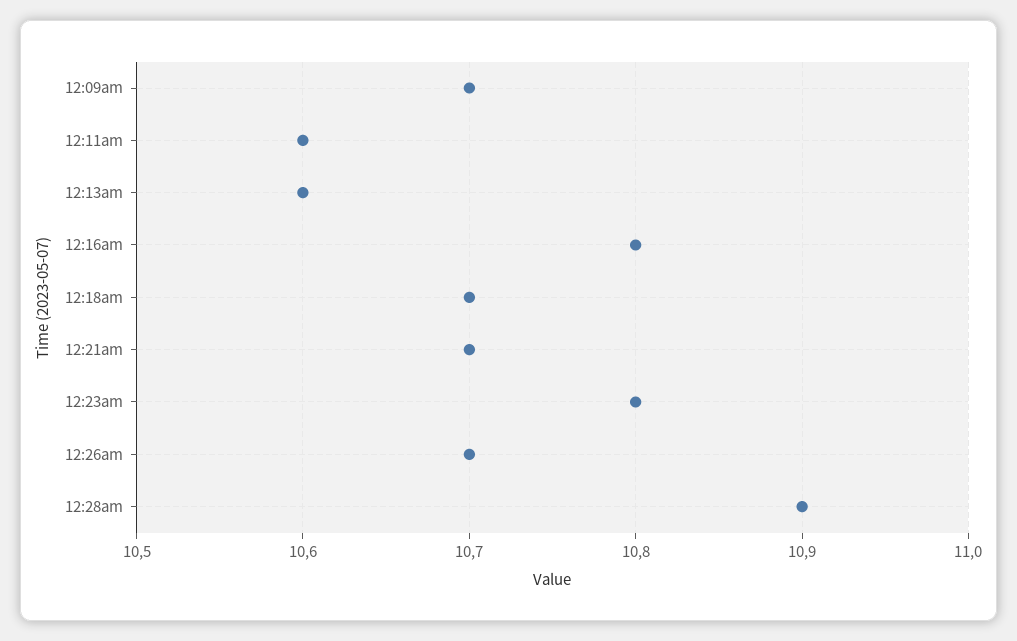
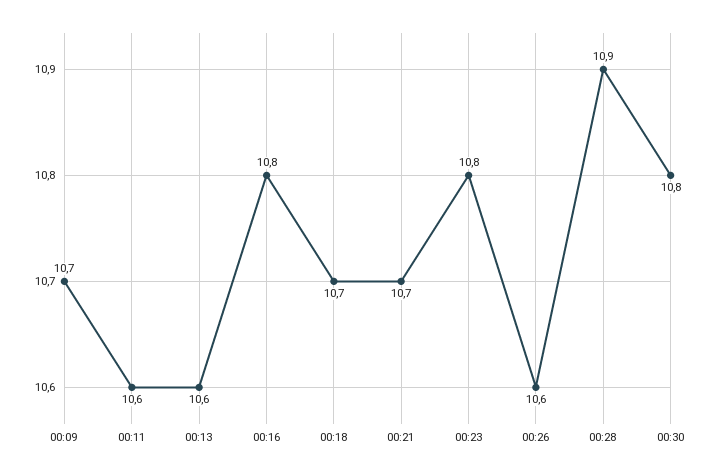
12:26am: 10.7 -> 10.6
00:30: none -> 10.8

